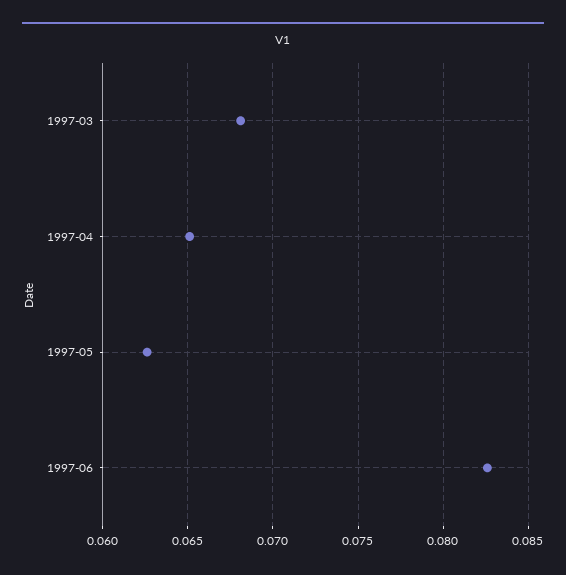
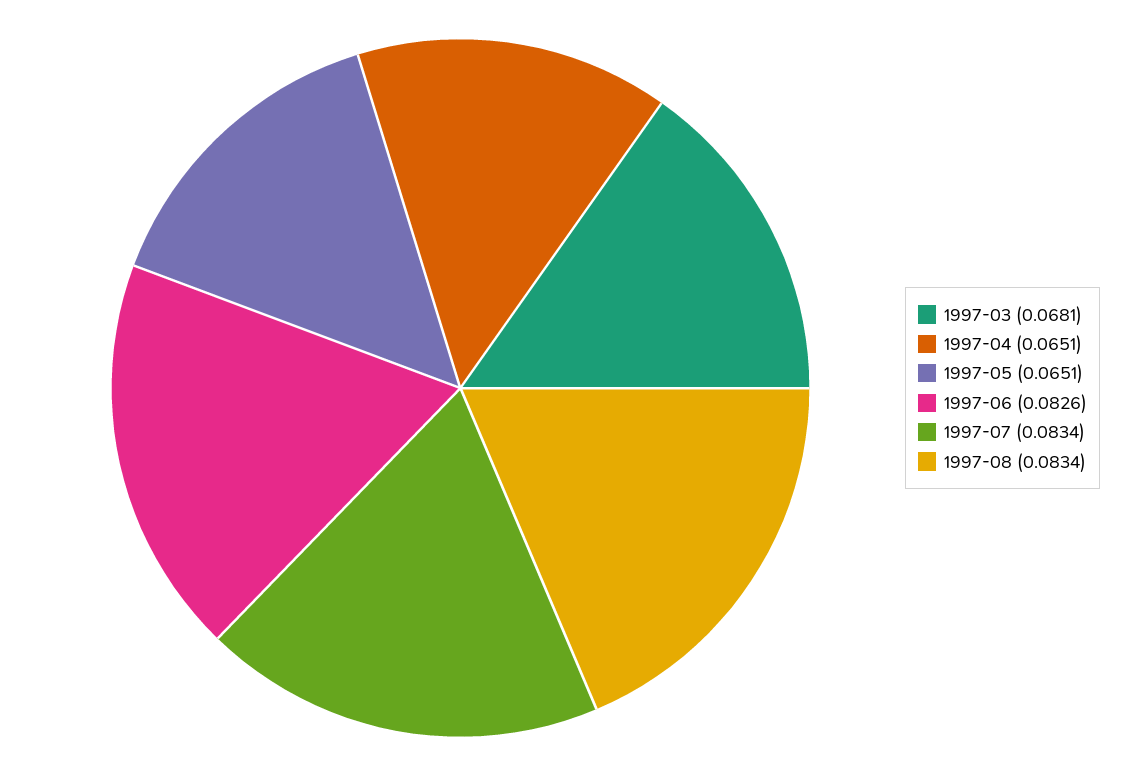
1997-05: 0.0625 -> 0.0651
1997-07: none -> 0.0834
1997-08: none -> 0.0834

